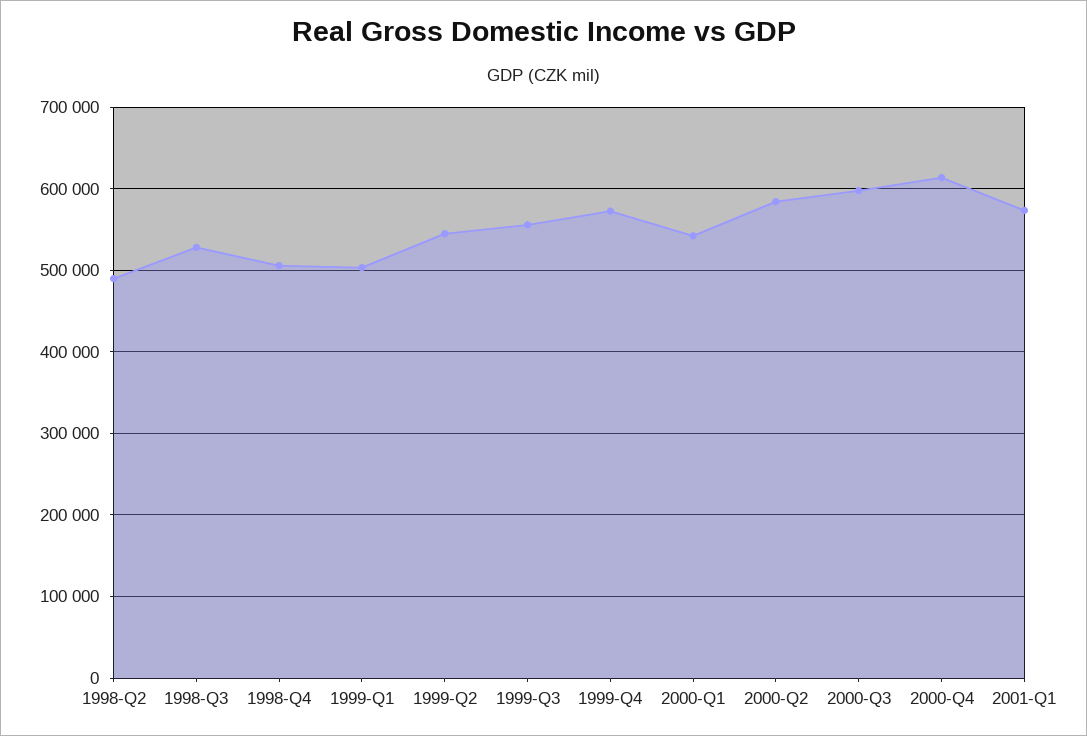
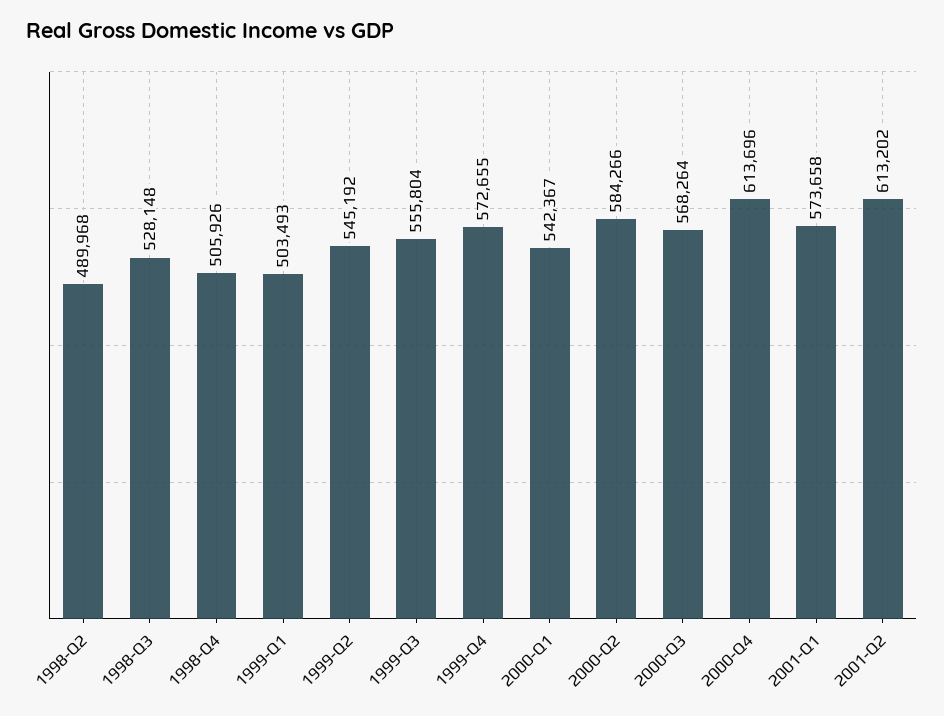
2000-Q3: 600000 -> 568264
2001-Q2: none -> 613202

